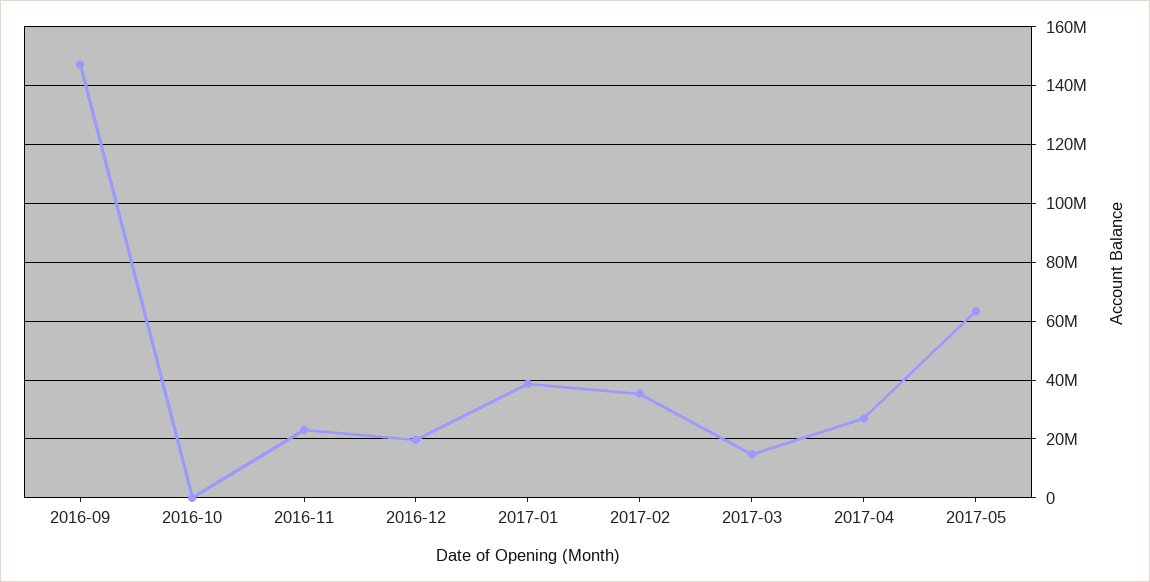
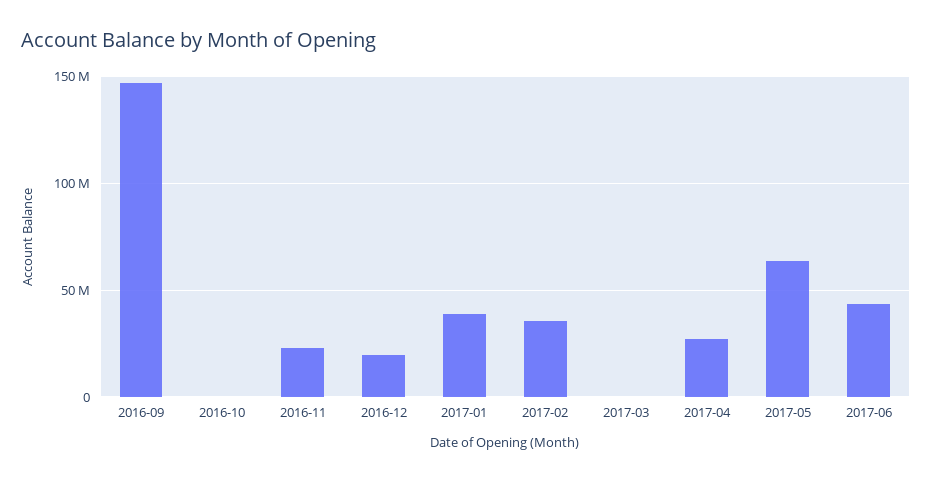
2017-03: 15000000 -> 0
2017-06: none -> 45000000

